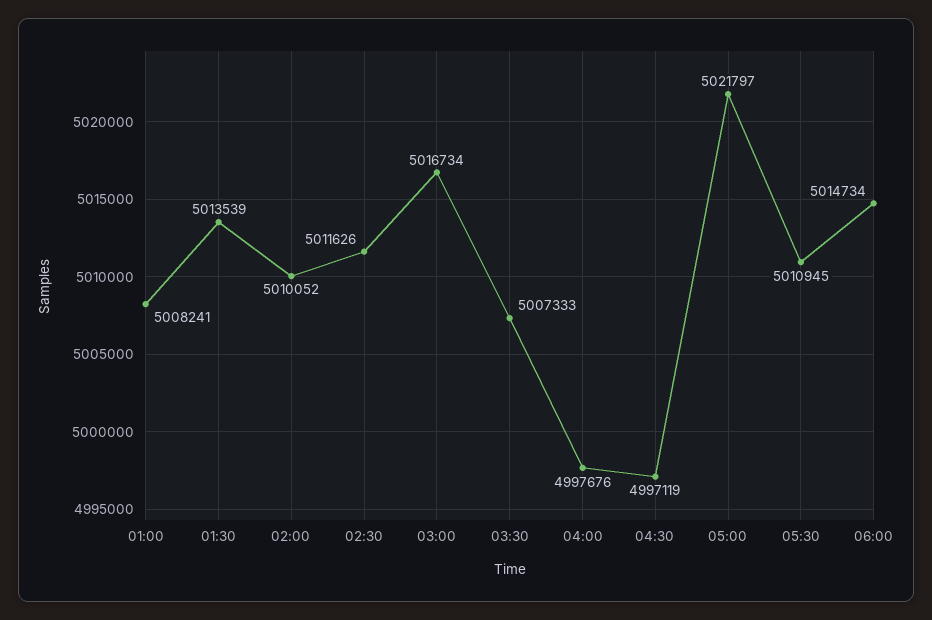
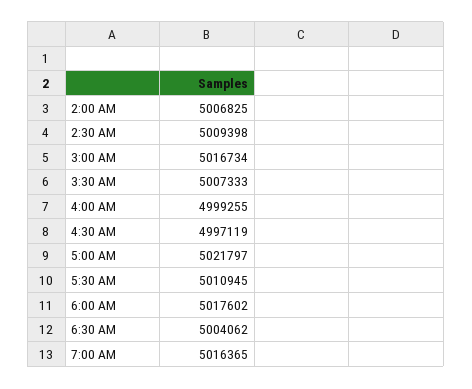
01:00: 5008241 -> none
01:30: 5013539 -> none
02:00: 5010052 -> 5006825
02:30: 5011626 -> 5009398
04:00: 4997676 -> 4999255
06:00: 5014734 -> 5017602
6:30 AM: none -> 5004062
7:00 AM: none -> 5016365

